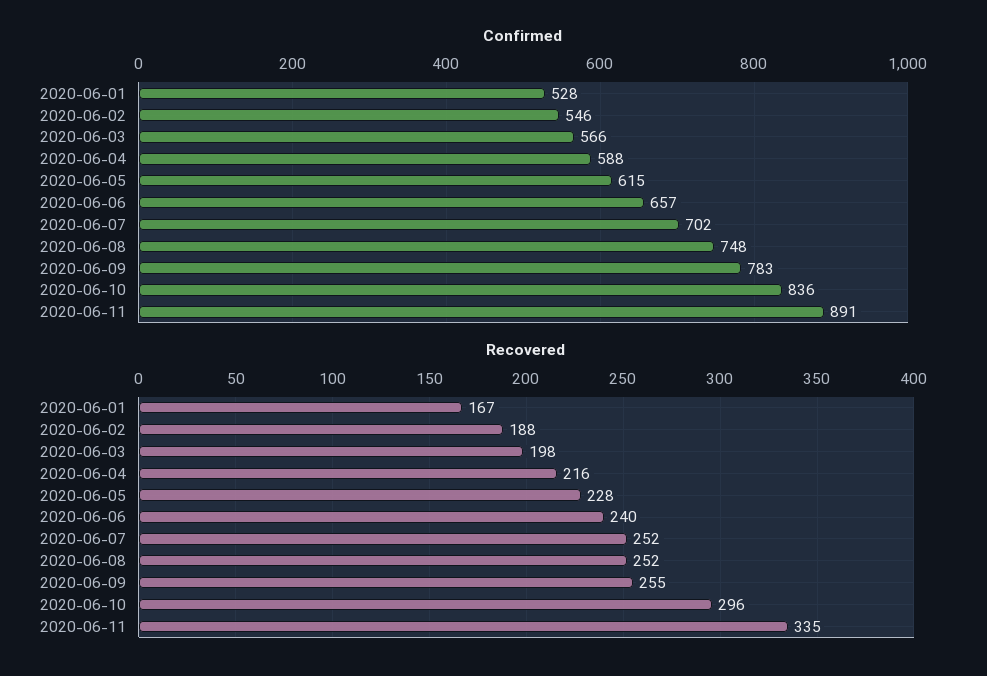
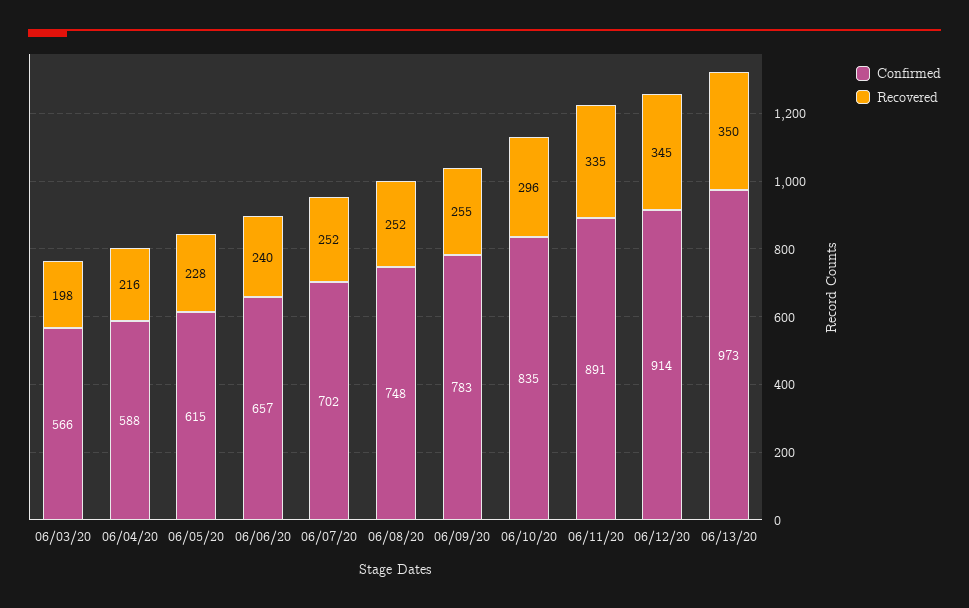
Confirmed, 2020-06-01: 528 -> none
Confirmed, 2020-06-02: 546 -> none
Confirmed, 2020-06-10: 836 -> 835
Recovered, 2020-06-01: 167 -> none
Recovered, 2020-06-02: 188 -> none
Confirmed, 06/12/20: none -> 914
Recovered, 06/12/20: none -> 345
Confirmed, 06/13/20: none -> 973
Recovered, 06/13/20: none -> 350

